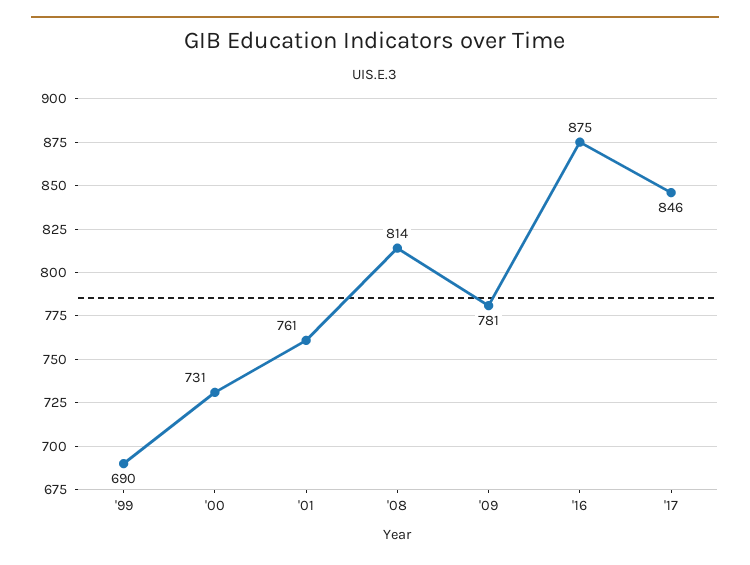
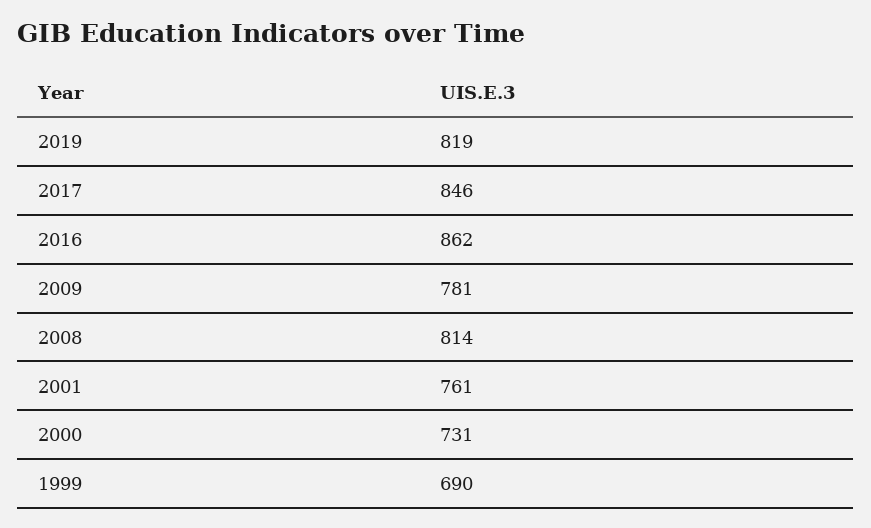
'16: 875 -> 862
2019: none -> 819

